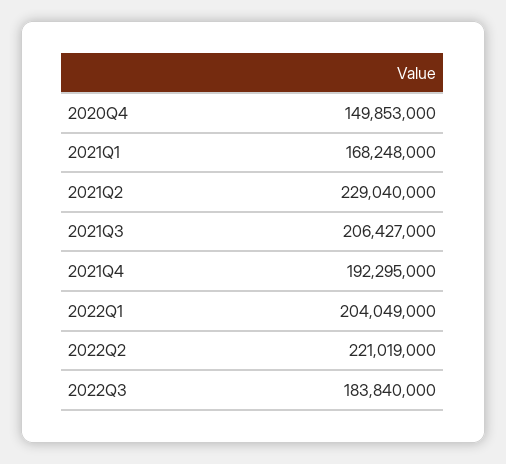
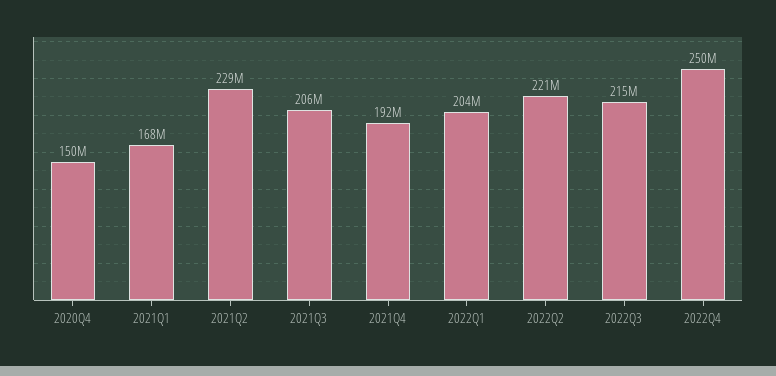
2022Q3: 183840000 -> 215000000
2022Q4: none -> 250000000

